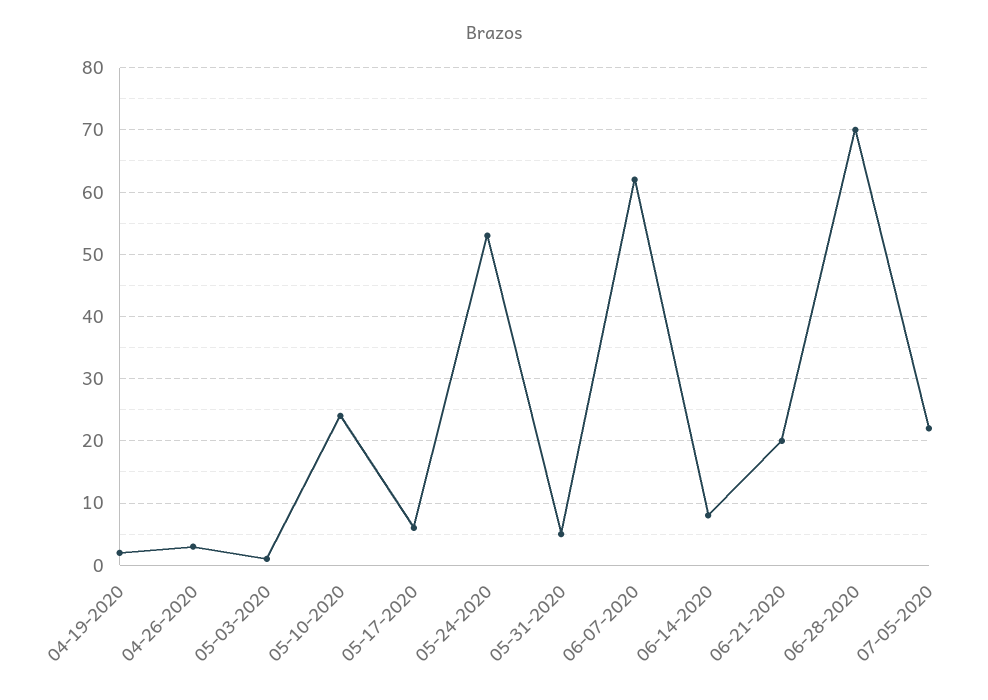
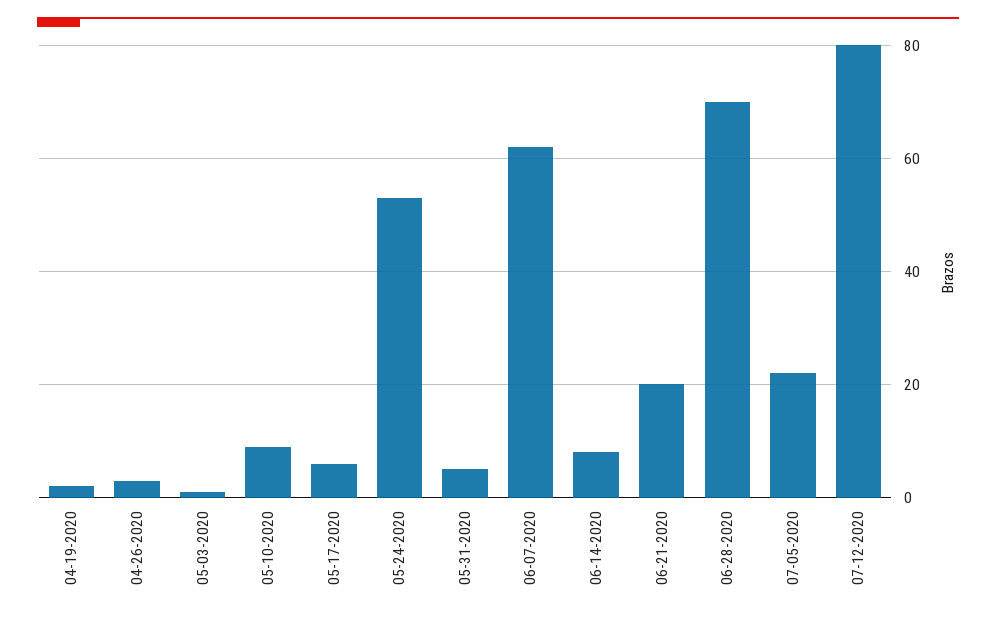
05-10-2020: 24 -> 10
07-12-2020: none -> 80

